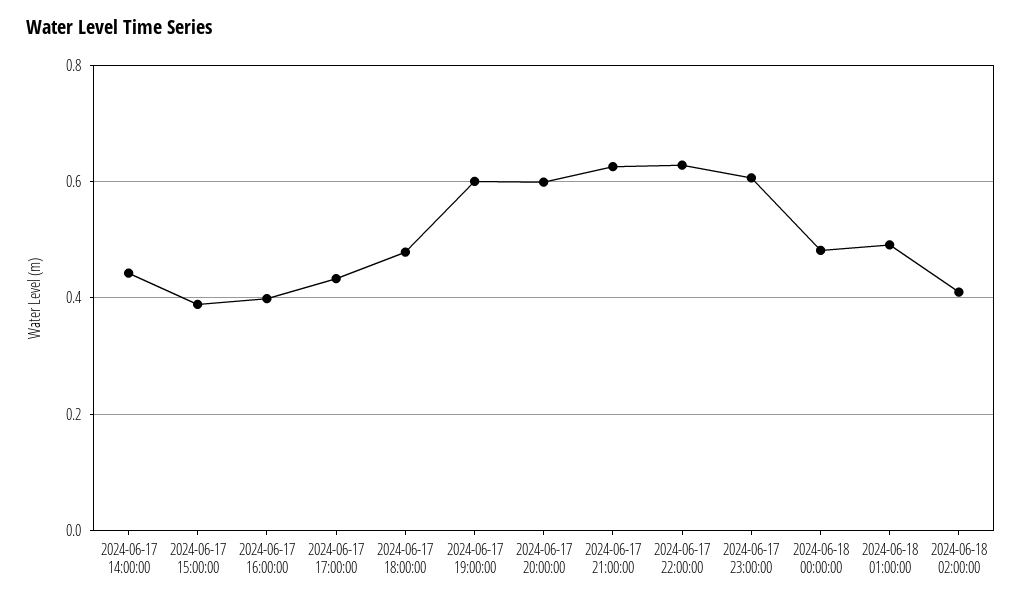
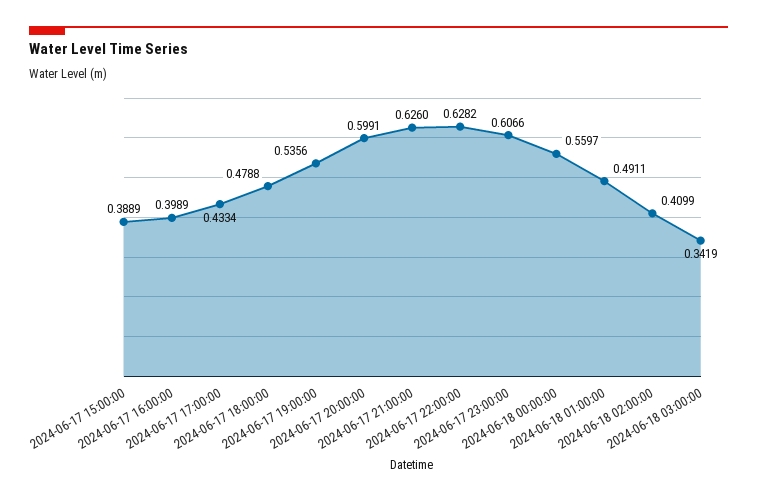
2024-06-17 14:00:00: 0.44 -> none
2024-06-17 19:00:00: 0.6 -> 0.5356
2024-06-18 00:00:00: 0.48 -> 0.5597
2024-06-18 03:00:00: none -> 0.3419

